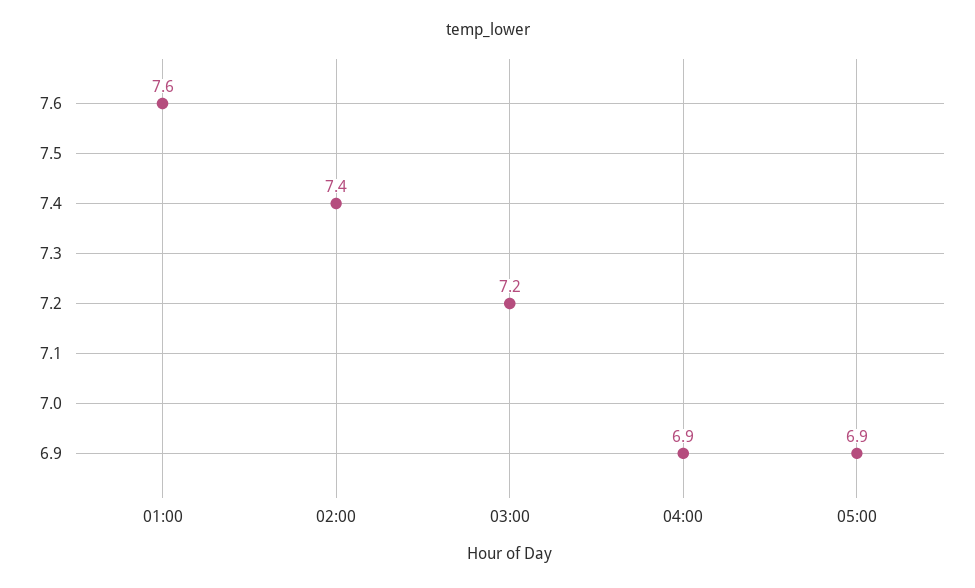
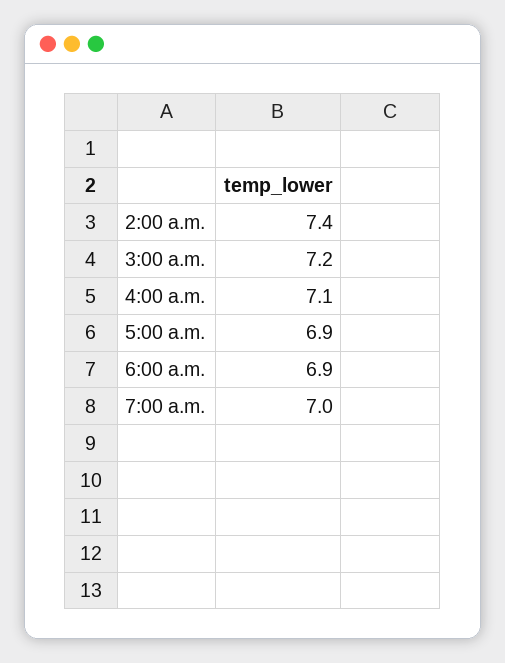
01:00: 7.6 -> none
04:00: 6.9 -> 7.1
6:00 a.m.: none -> 6.9
7:00 a.m.: none -> 7

